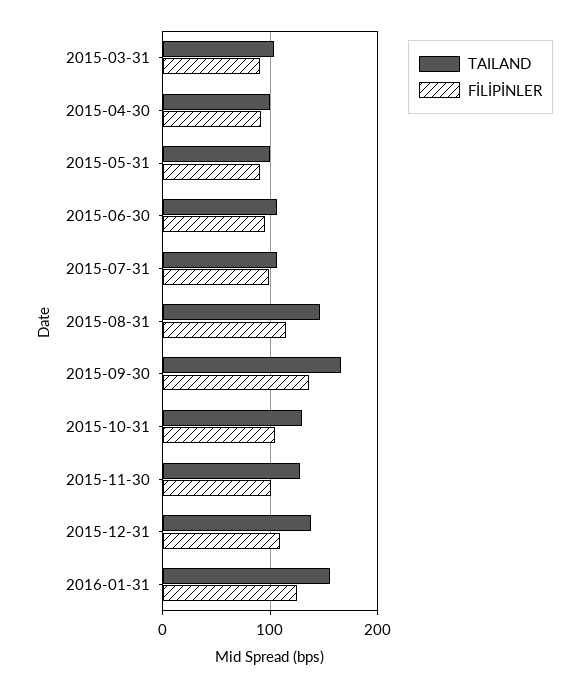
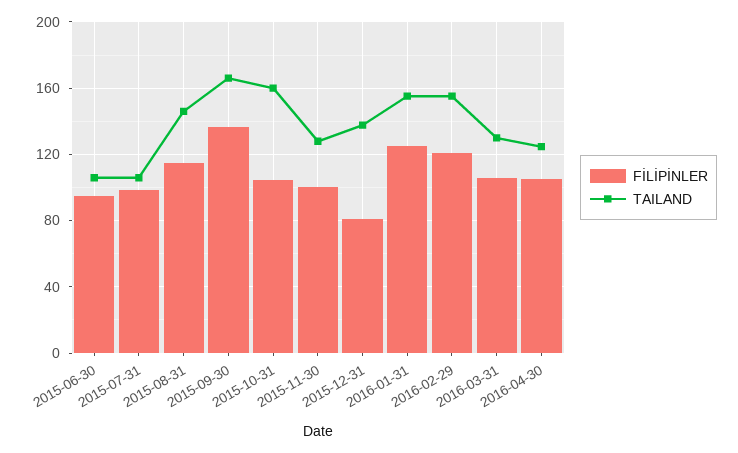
TAILAND, 2015-03-31: 100 -> none
FİLİPİNLER, 2015-03-31: 90 -> none
TAILAND, 2015-04-30: 100 -> none
FİLİPİNLER, 2015-04-30: 90 -> none
TAILAND, 2015-05-31: 100 -> none
FİLİPİNLER, 2015-05-31: 90 -> none
TAILAND, 2015-10-31: 130 -> 160
FİLİPİNLER, 2015-12-31: 110 -> 80
FİLİPİNLER, 2016-02-29: none -> 120
TAILAND, 2016-02-29: none -> 155
FİLİPİNLER, 2016-03-31: none -> 105
TAILAND, 2016-03-31: none -> 130
FİLİPİNLER, 2016-04-30: none -> 105
TAILAND, 2016-04-30: none -> 125

